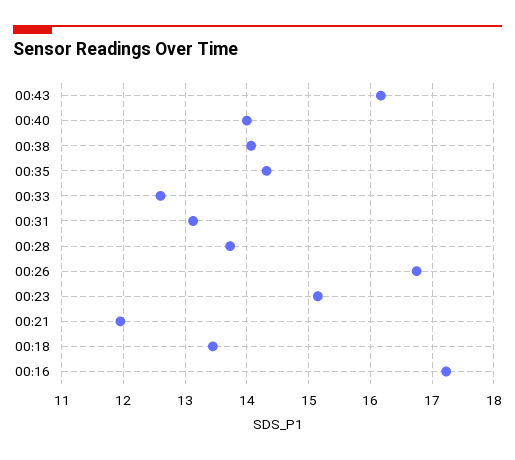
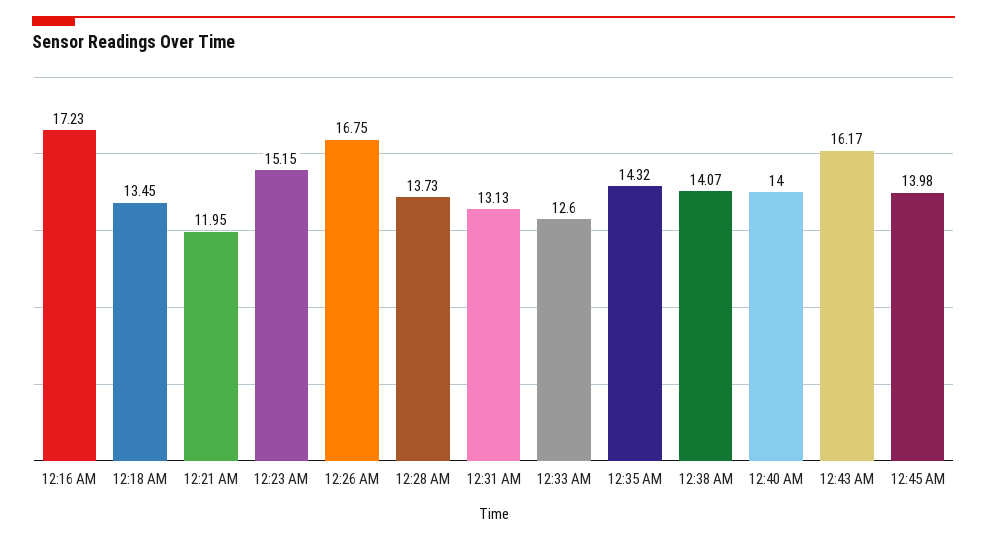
12:45 AM: none -> 13.98

